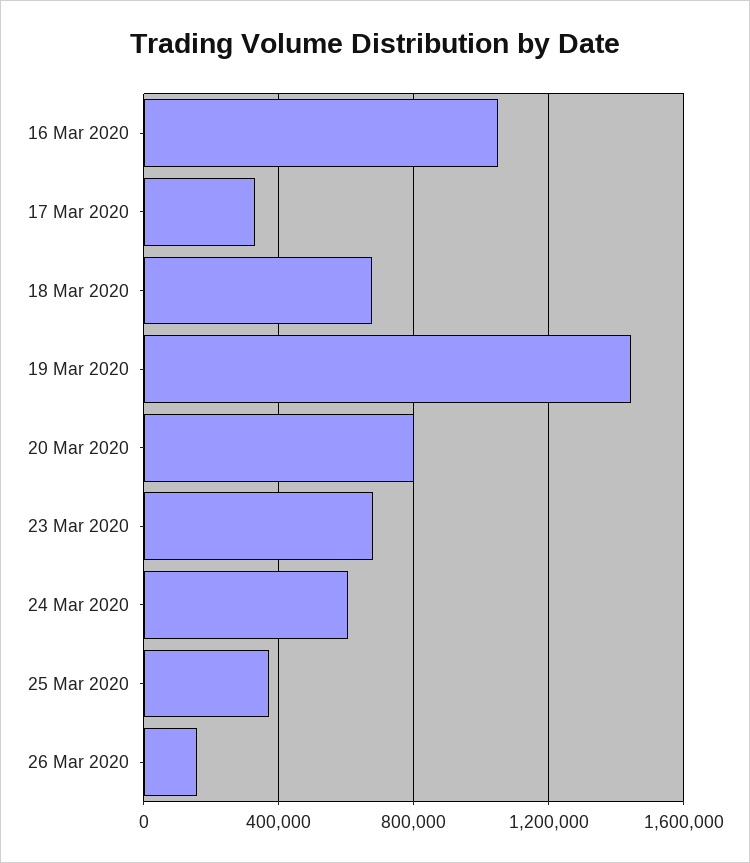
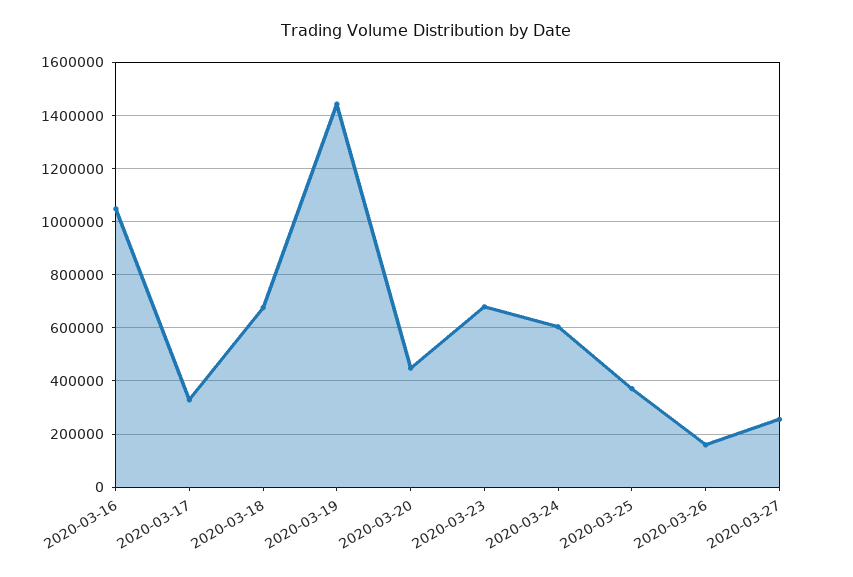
20 Mar 2020: 800000 -> 450000
2020-03-27: none -> 250000

